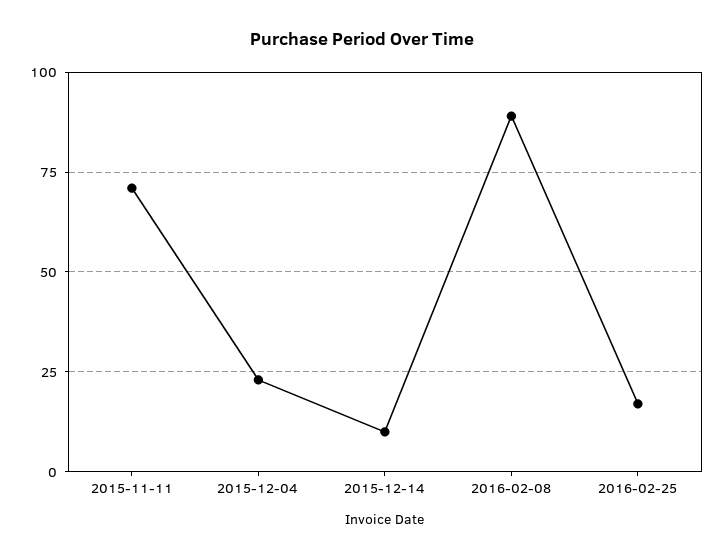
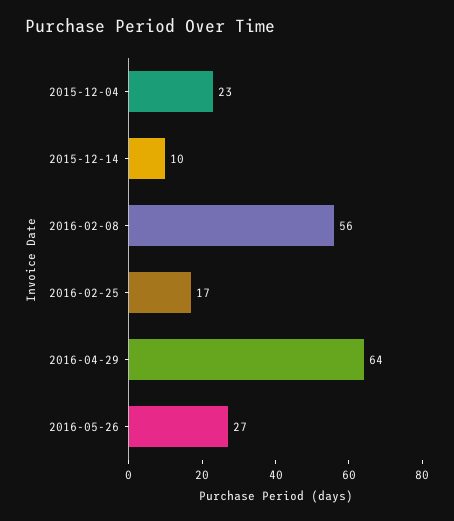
2015-11-11: 70 -> none
2016-02-08: 90 -> 56
2016-04-29: none -> 64
2016-05-26: none -> 27

